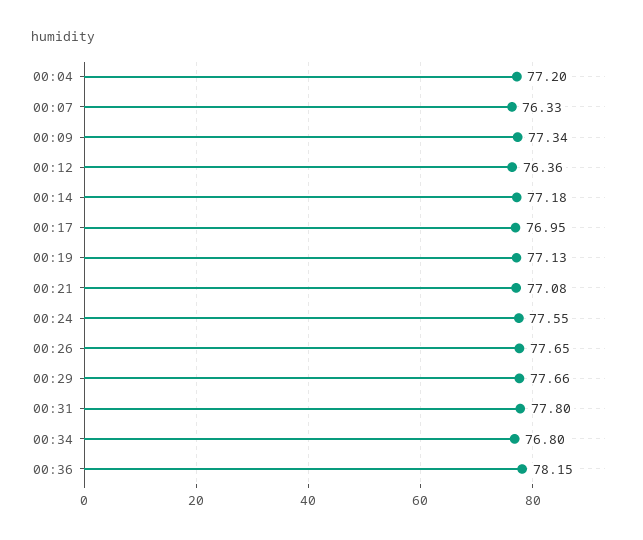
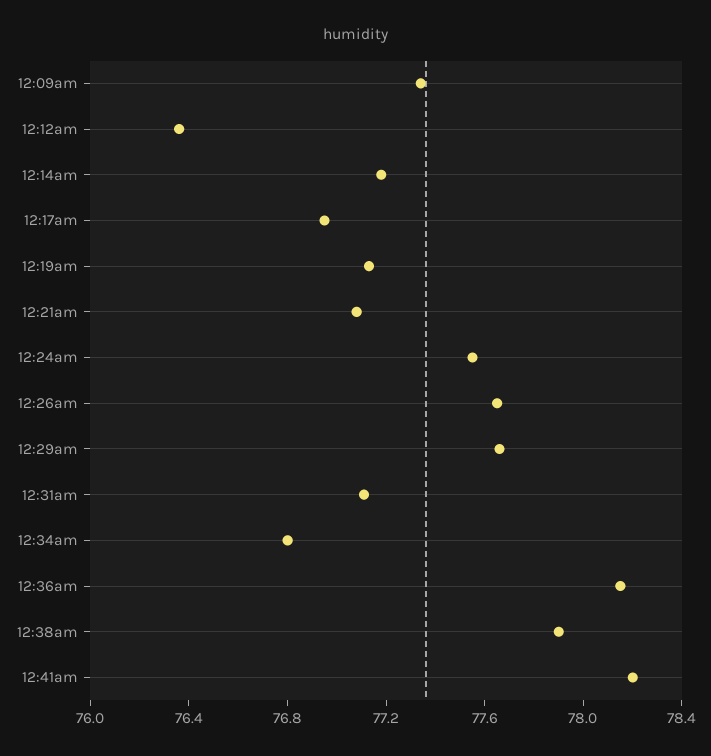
00:04: 77.2 -> none
00:07: 76.33 -> none
00:31: 77.8 -> 77.1
12:38am: none -> 77.9
12:41am: none -> 78.2

